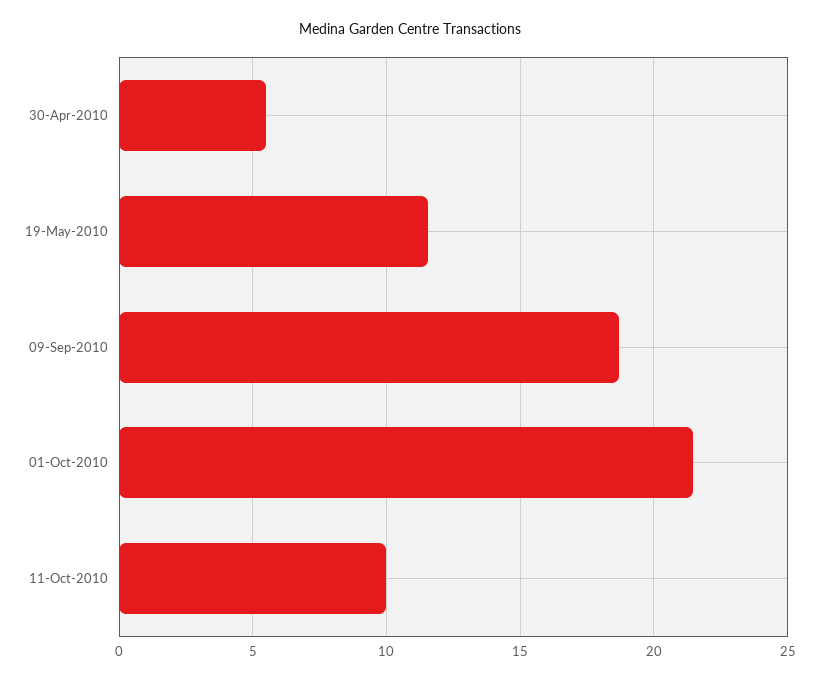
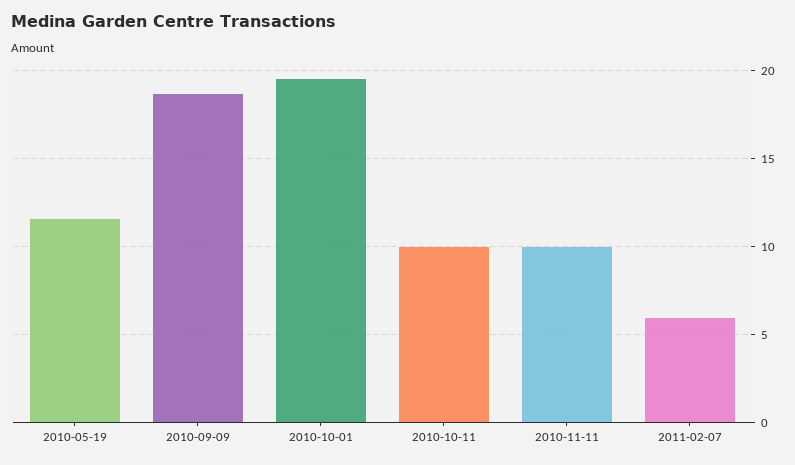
30-Apr-2010: 5.5 -> none
01-Oct-2010: 21.5 -> 19.5
2010-11-11: none -> 10
2011-02-07: none -> 6

